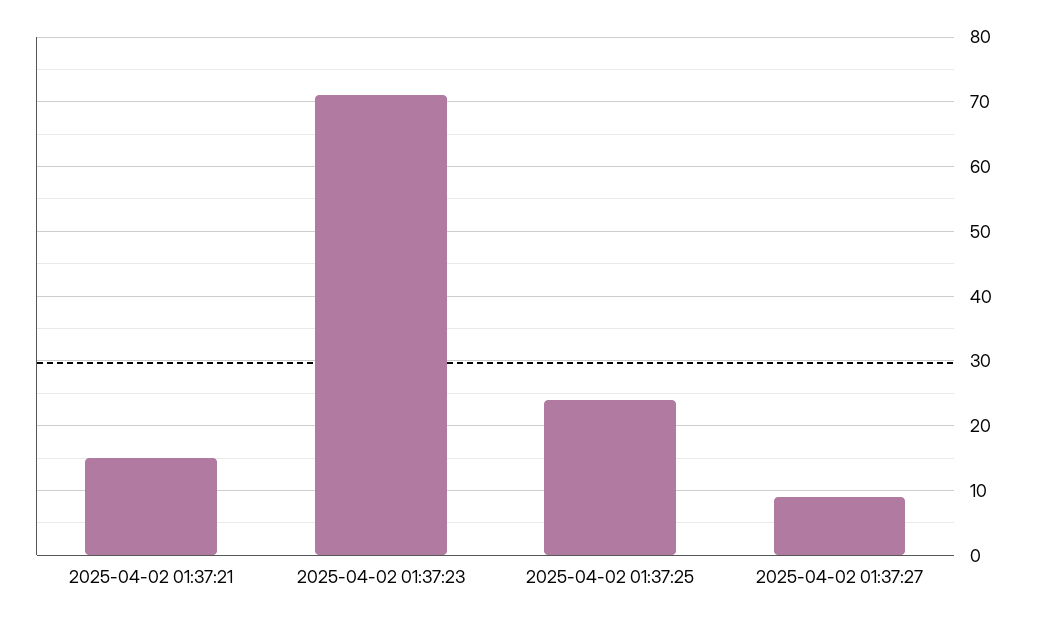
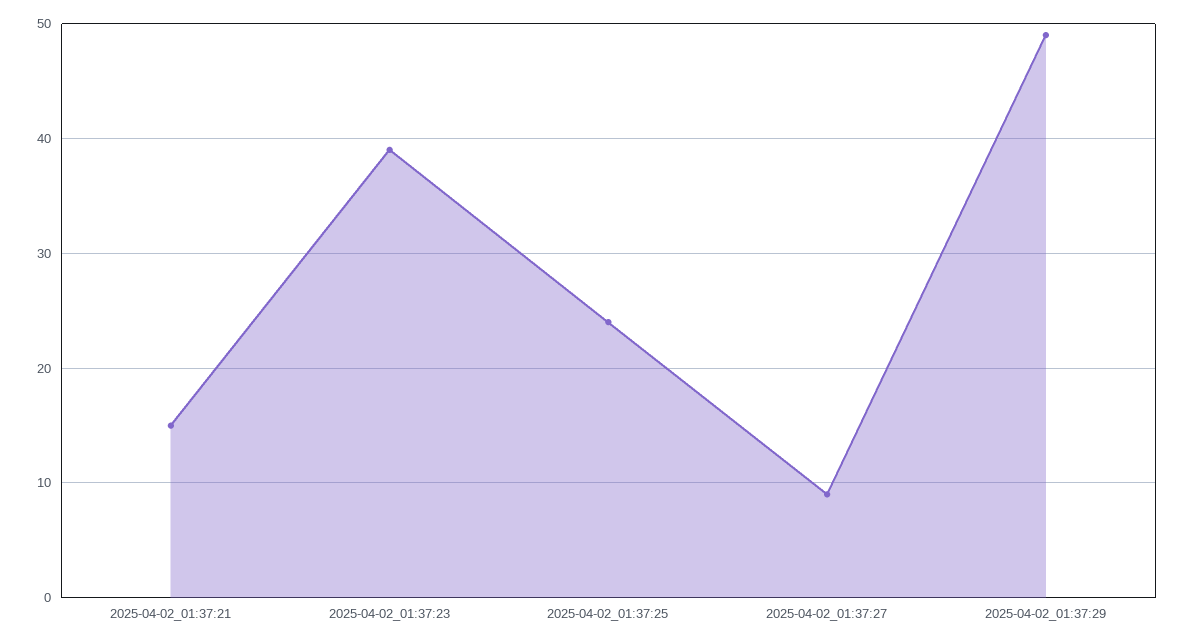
2025-04-02 01:37:23: 71 -> 39
2025-04-02_01:37:29: none -> 49

